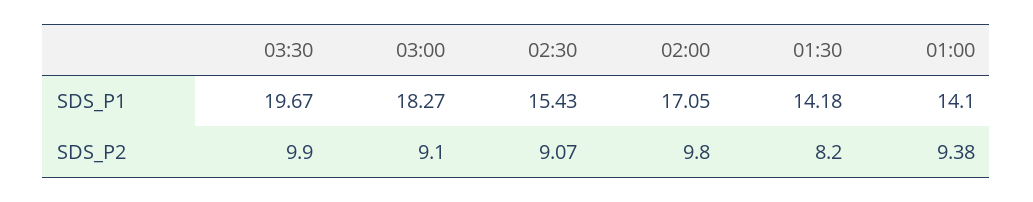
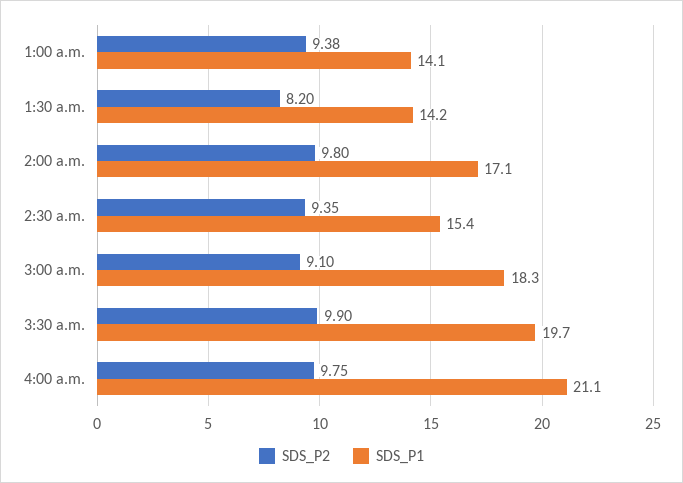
SDS_P2, 02:30: 9.07 -> 9.35
SDS_P2, 4:00 a.m.: none -> 9.75
SDS_P1, 4:00 a.m.: none -> 21.1

